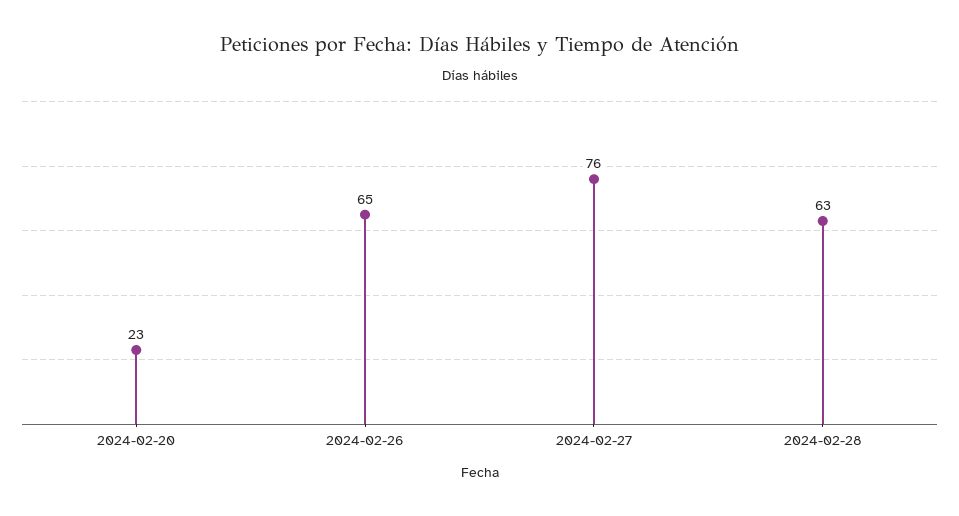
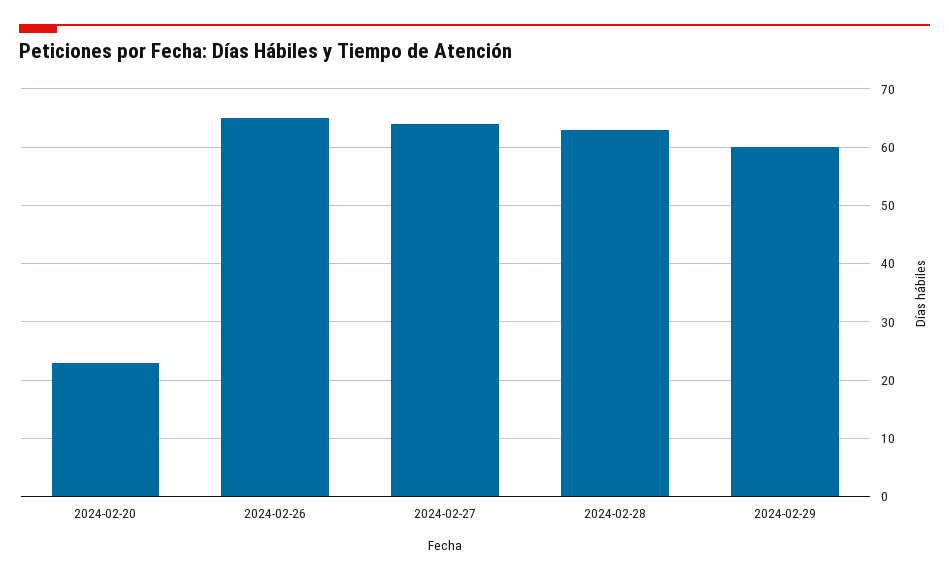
2024-02-27: 76 -> 65
2024-02-29: none -> 60

